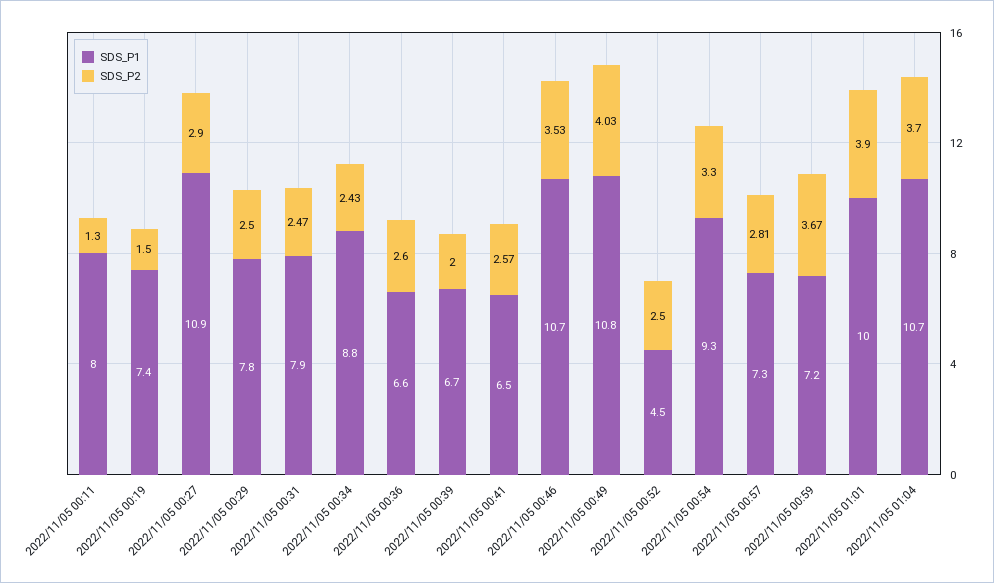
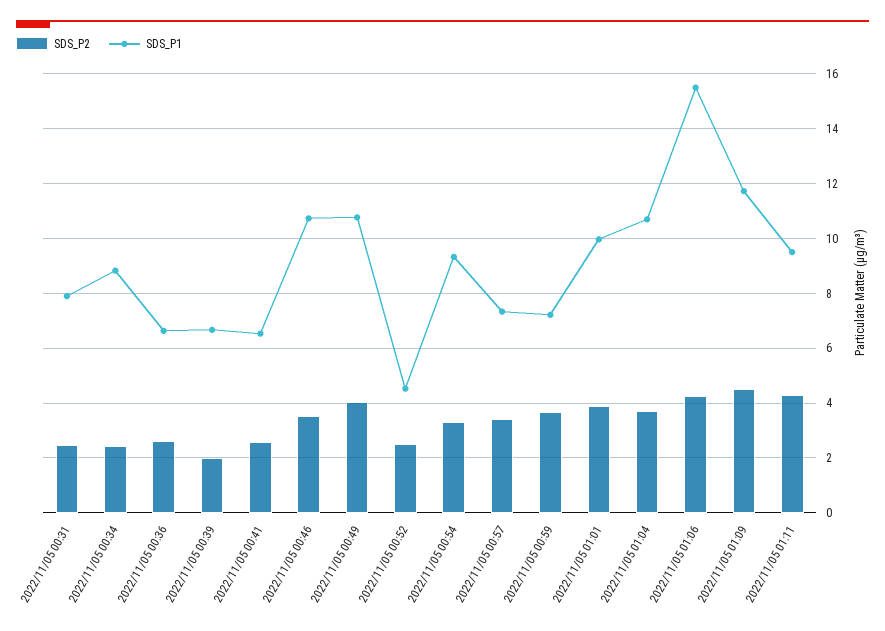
SDS_P1, 2022/11/05 00:11: 8 -> none
SDS_P2, 2022/11/05 00:11: 1.3 -> none
SDS_P1, 2022/11/05 00:19: 7.4 -> none
SDS_P2, 2022/11/05 00:19: 1.5 -> none
SDS_P1, 2022/11/05 00:27: 10.9 -> none
SDS_P2, 2022/11/05 00:27: 2.9 -> none
SDS_P1, 2022/11/05 00:29: 7.8 -> none
SDS_P2, 2022/11/05 00:29: 2.5 -> none
SDS_P2, 2022/11/05 00:57: 2.81 -> 3.5
SDS_P2, 2022/11/05 01:06: none -> 4.25
SDS_P1, 2022/11/05 01:06: none -> 15.5
SDS_P2, 2022/11/05 01:09: none -> 4.5
SDS_P1, 2022/11/05 01:09: none -> 11.75
SDS_P2, 2022/11/05 01:11: none -> 4.25
SDS_P1, 2022/11/05 01:11: none -> 9.5

